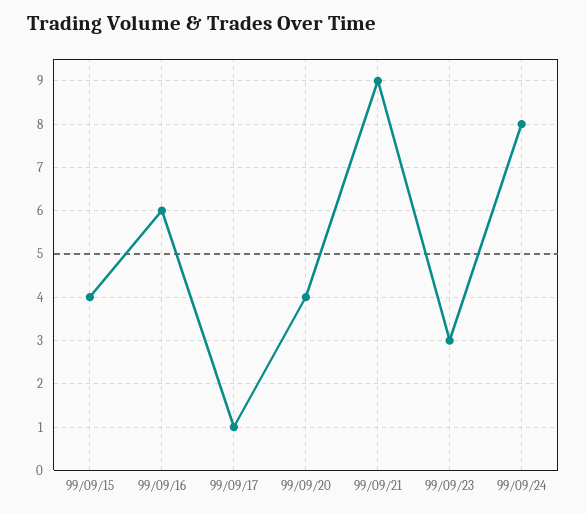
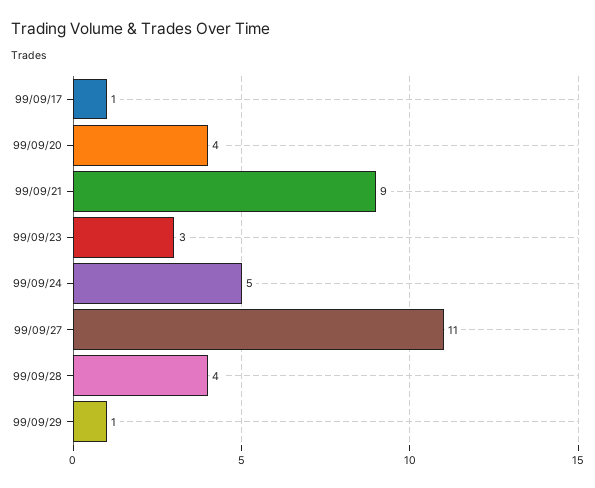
99/09/15: 4 -> none
99/09/16: 6 -> none
99/09/24: 8 -> 5
99/09/27: none -> 11
99/09/28: none -> 4
99/09/29: none -> 1

